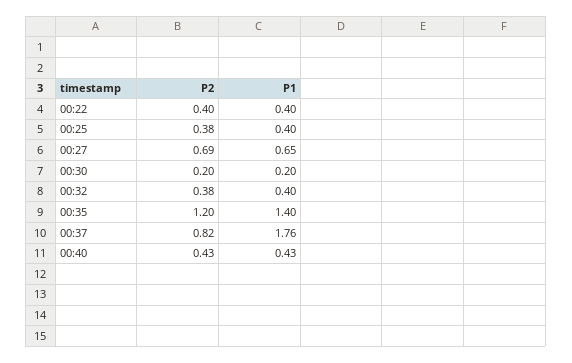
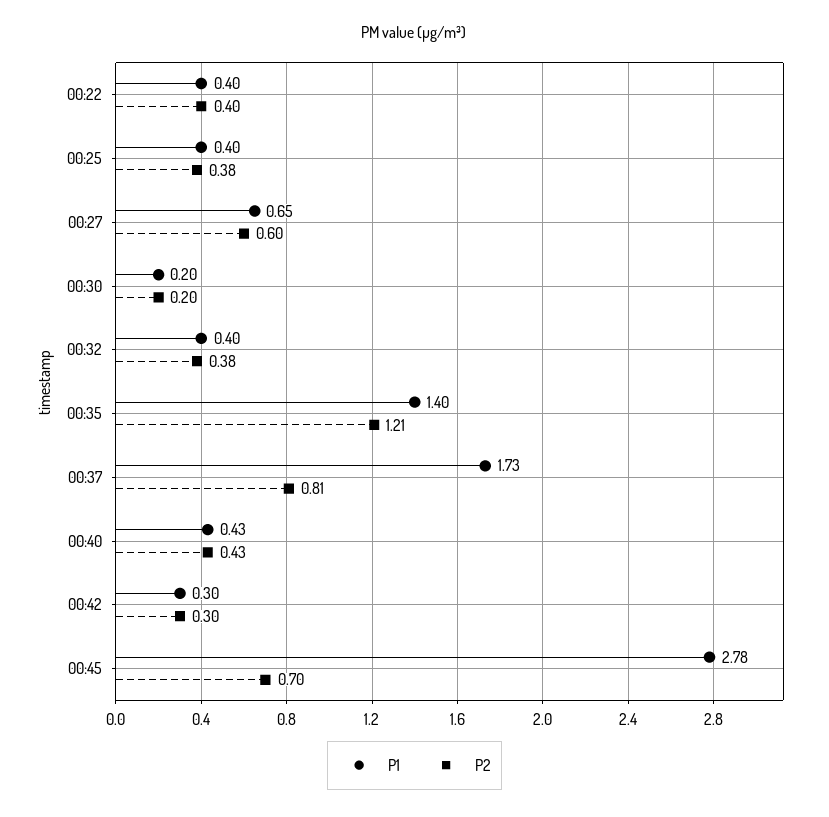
P2, 00:27: 0.69 -> 0.6
P2, 00:35: 1.2 -> 1.21
P2, 00:37: 0.82 -> 0.81
P1, 00:37: 1.76 -> 1.73
P1, 00:42: none -> 0.3
P2, 00:42: none -> 0.3
P1, 00:45: none -> 2.78
P2, 00:45: none -> 0.7

